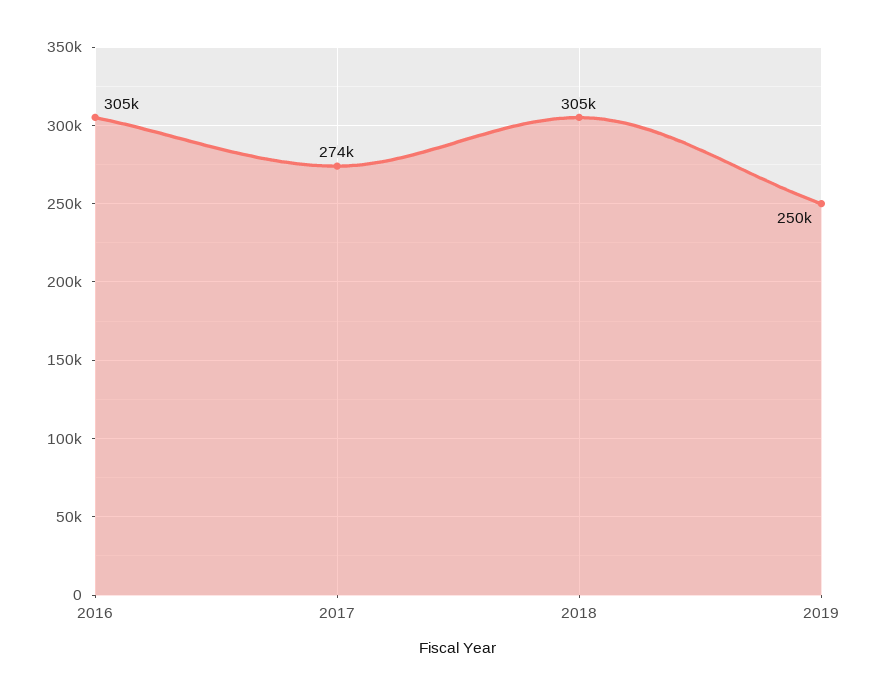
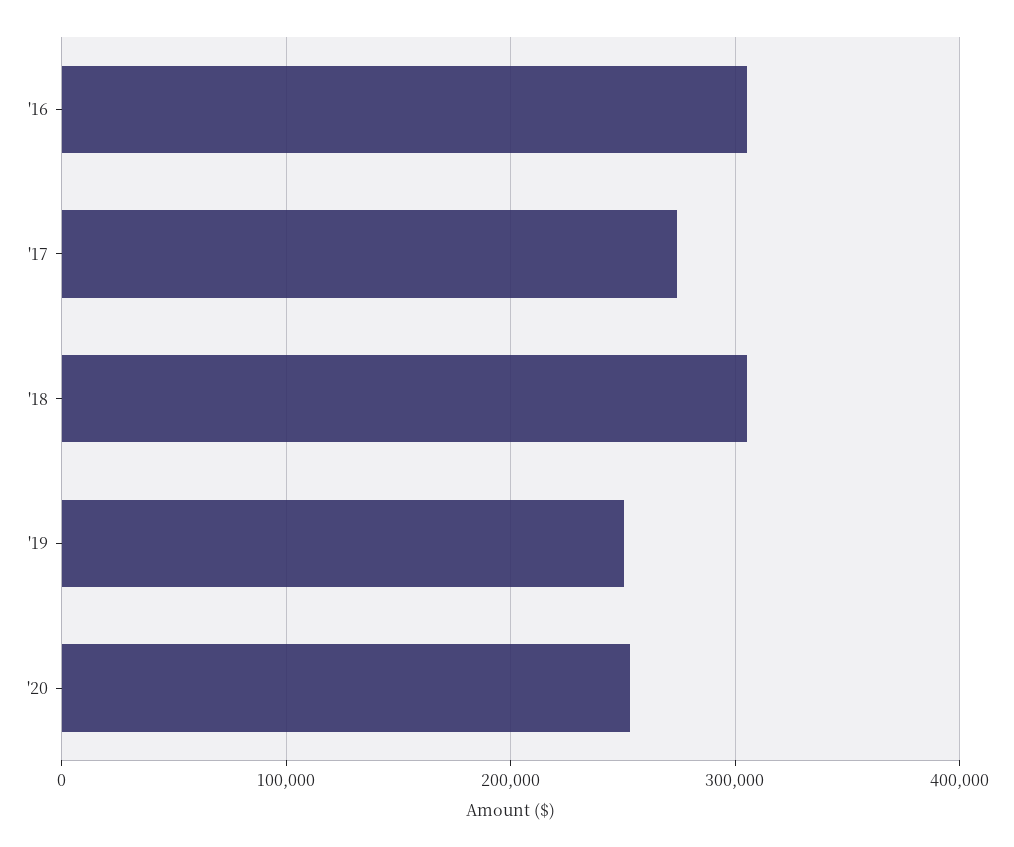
'20: none -> 250000

